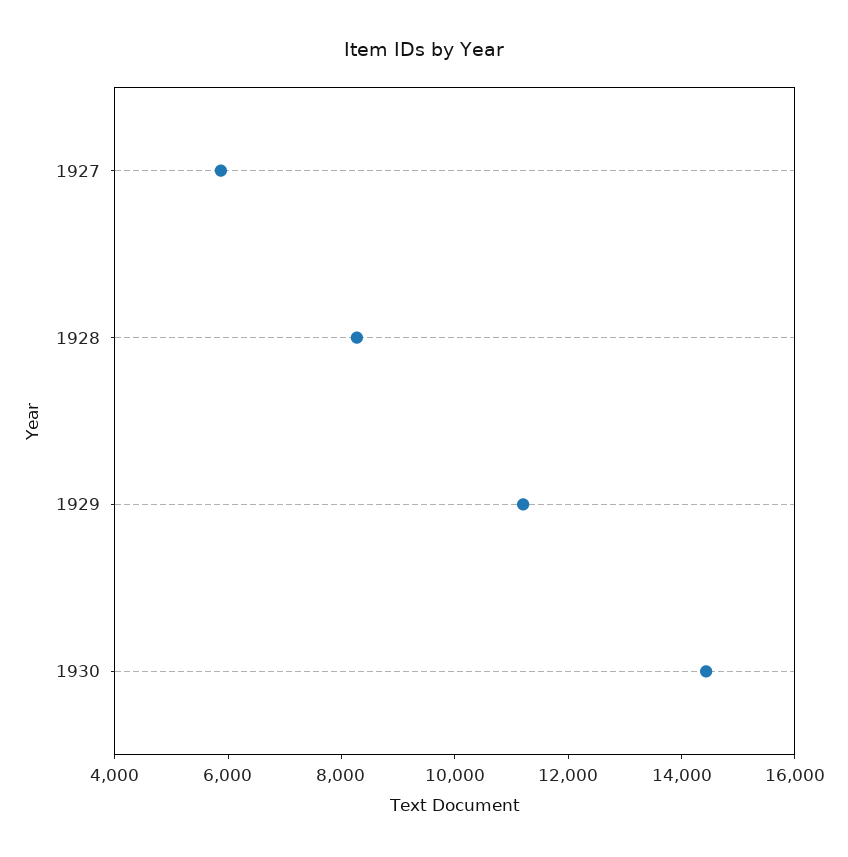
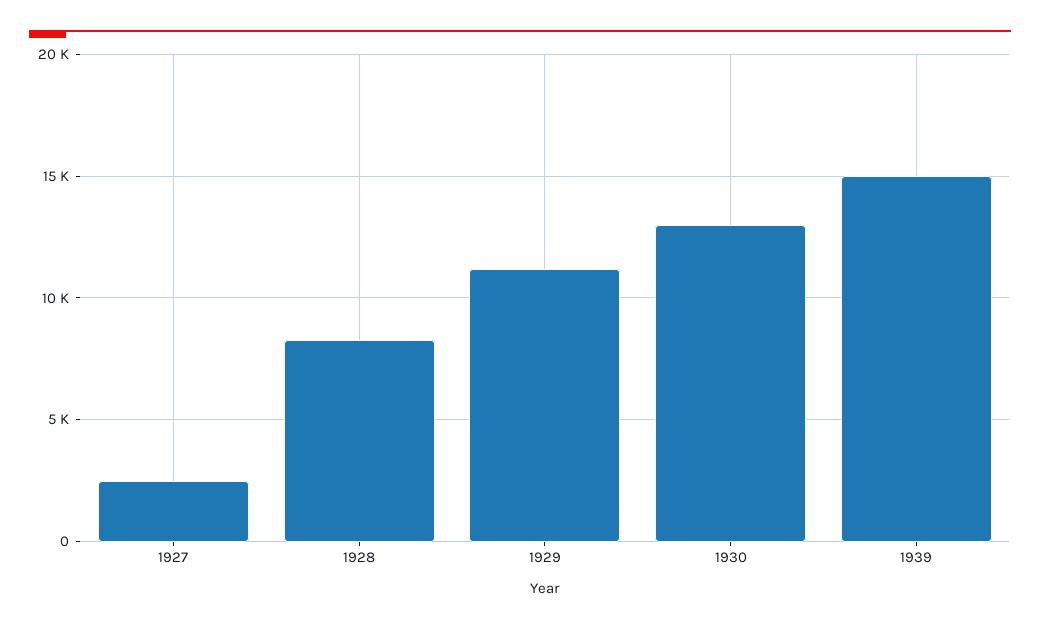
1927: 6000 -> 2500
1930: 14500 -> 13000
1939: none -> 15000

